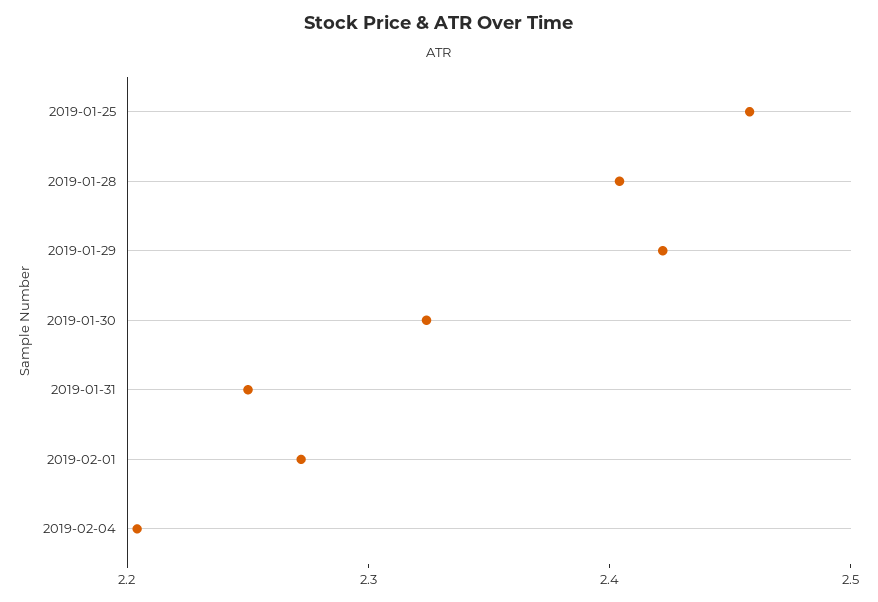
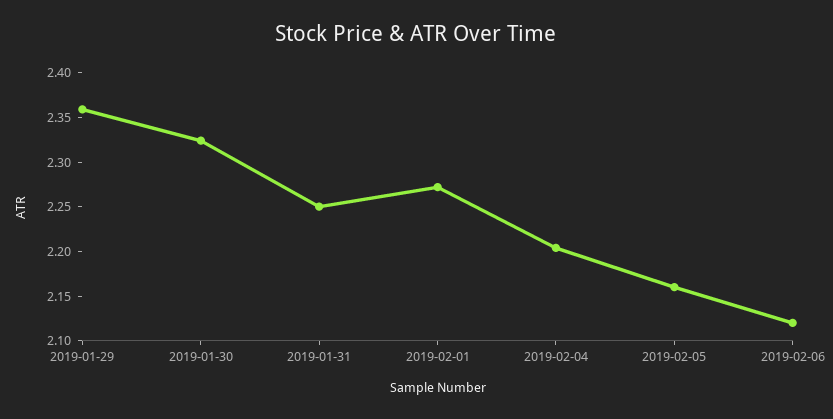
2019-01-25: 2.46 -> none
2019-01-28: 2.4 -> none
2019-01-29: 2.42 -> 2.36
2019-02-05: none -> 2.16
2019-02-06: none -> 2.12

